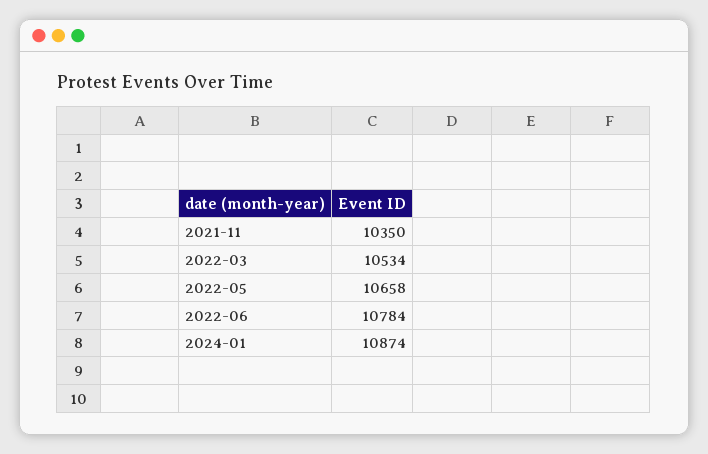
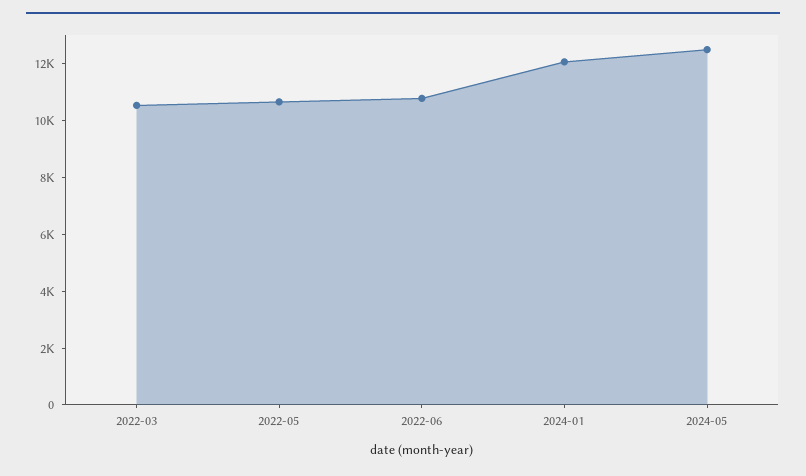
2021-11: 10350 -> none
2024-01: 10874 -> 12000
2024-05: none -> 12500

